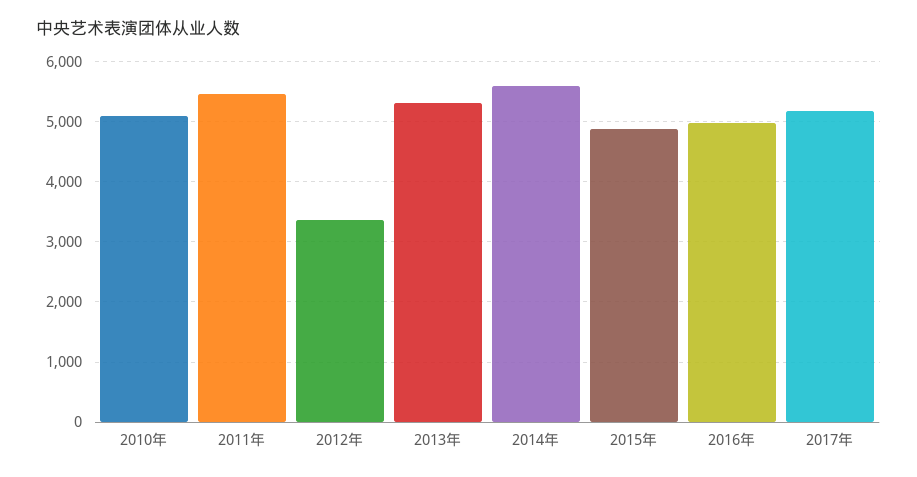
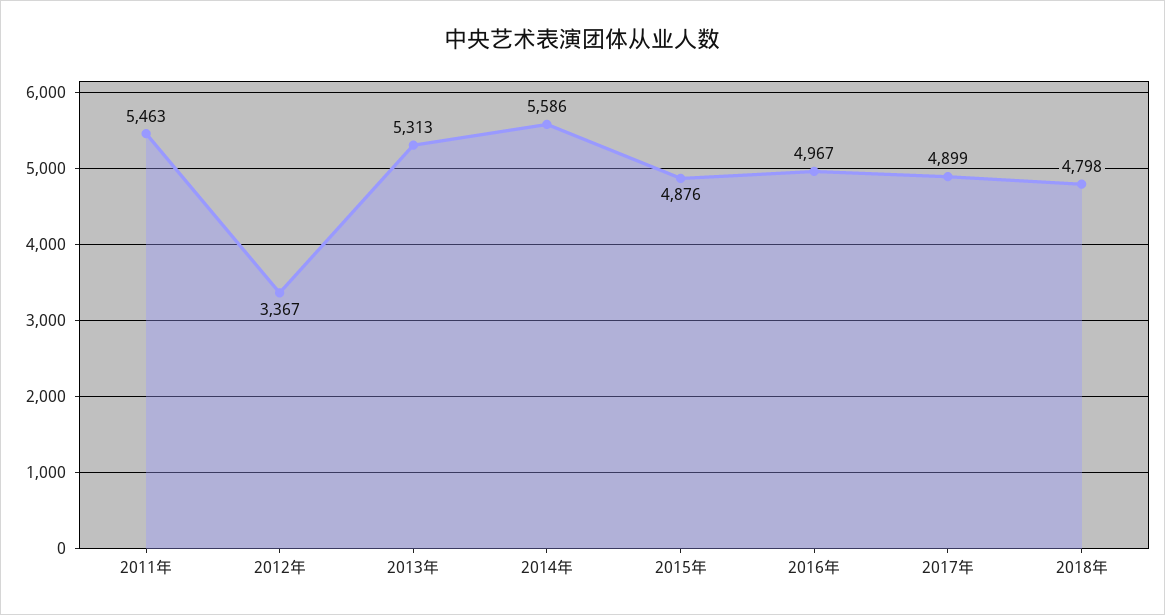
2010年: 5100 -> none
2017年: 5200 -> 4899
2018年: none -> 4798

